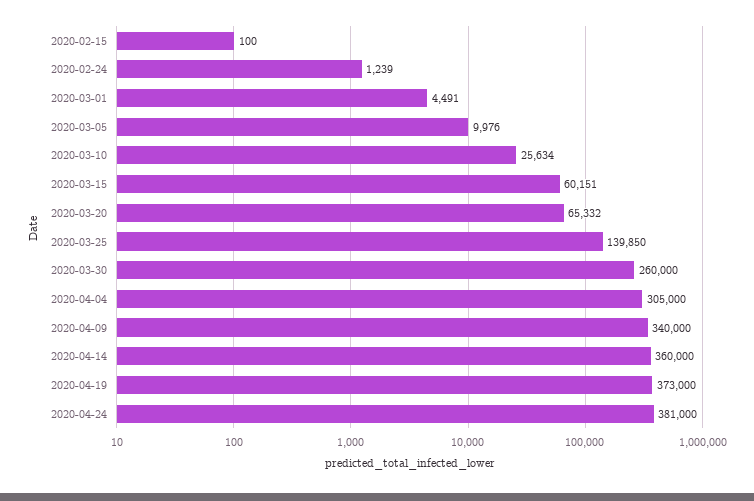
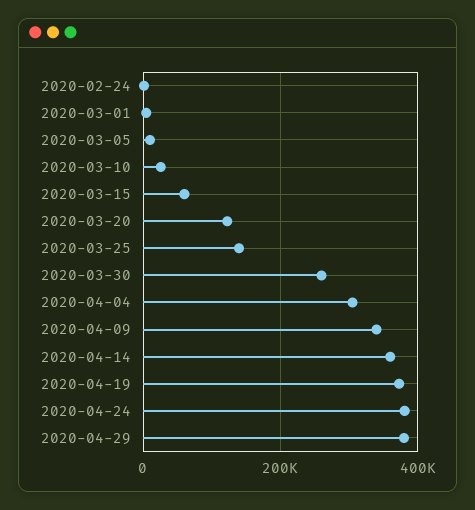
2020-02-15: 100 -> none
2020-03-20: 65332 -> 120000
2020-04-29: none -> 380000

